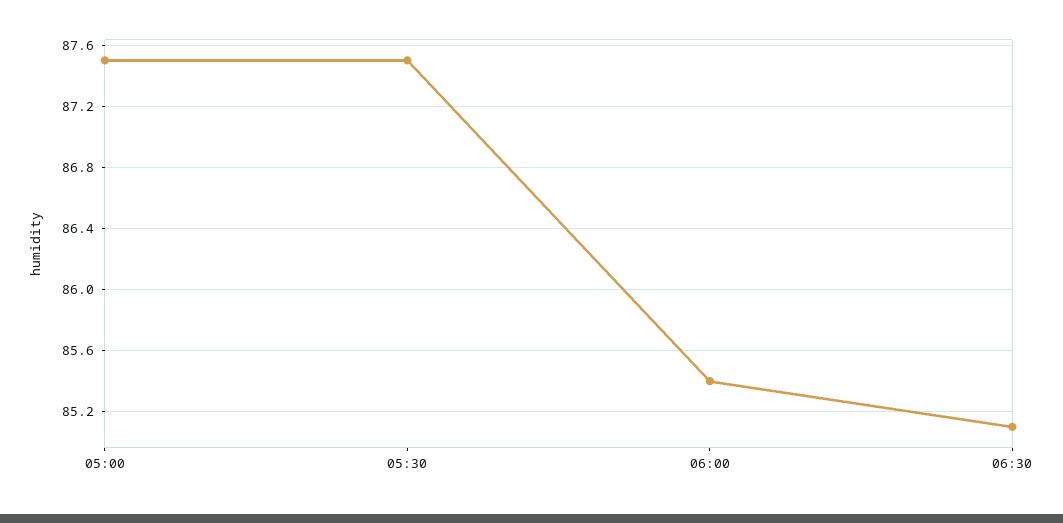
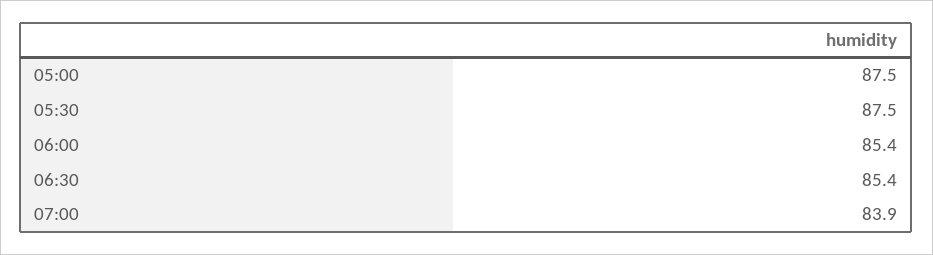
06:30: 85.1 -> 85.4
07:00: none -> 83.9

